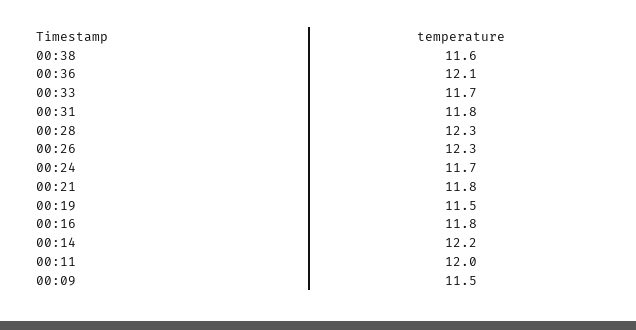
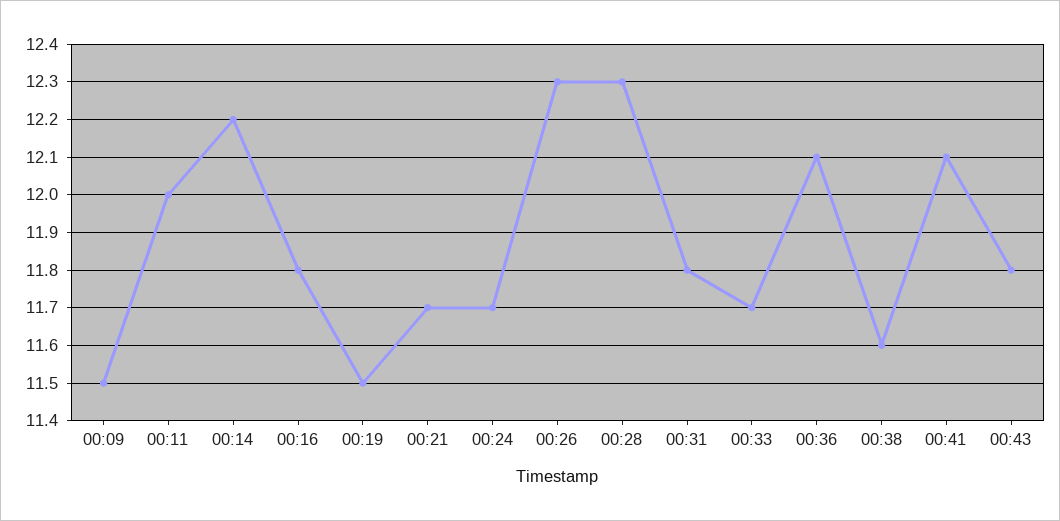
00:21: 11.8 -> 11.7
00:41: none -> 12.1
00:43: none -> 11.8

